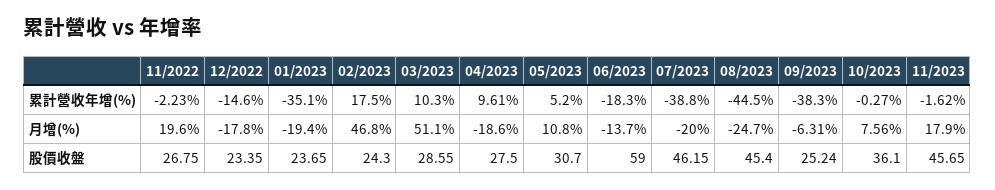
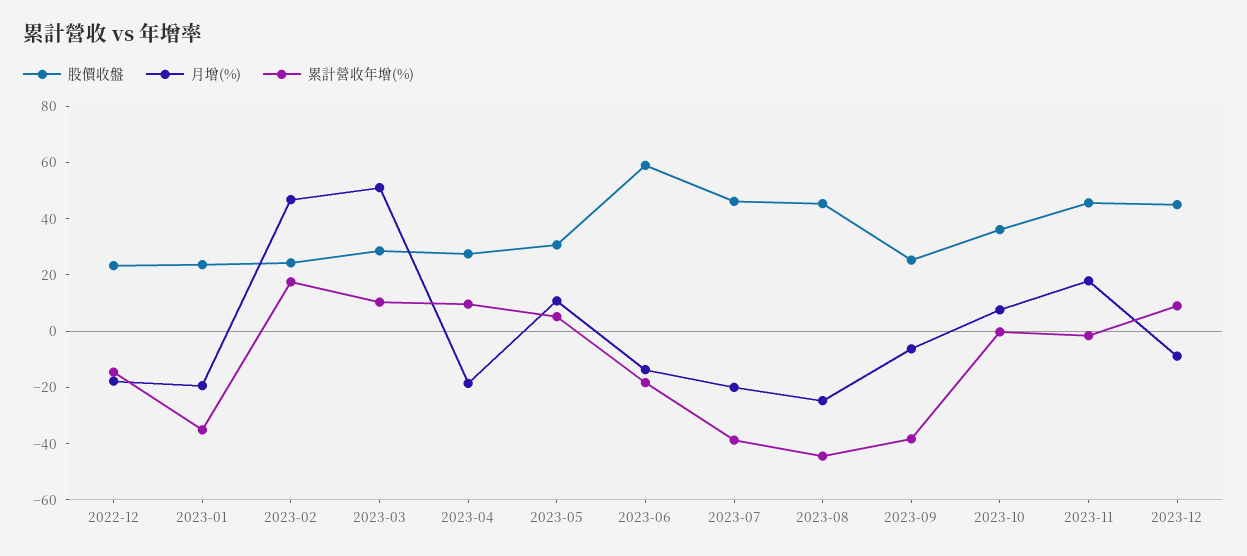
累計營收年增(%), 11/2022: -2.23 -> none
月增(%), 11/2022: 19.6 -> none
股價收盤, 11/2022: 26.75 -> none
股價收盤, 2023-12: none -> 45
月增(%), 2023-12: none -> -10
累計營收年增(%), 2023-12: none -> 10

